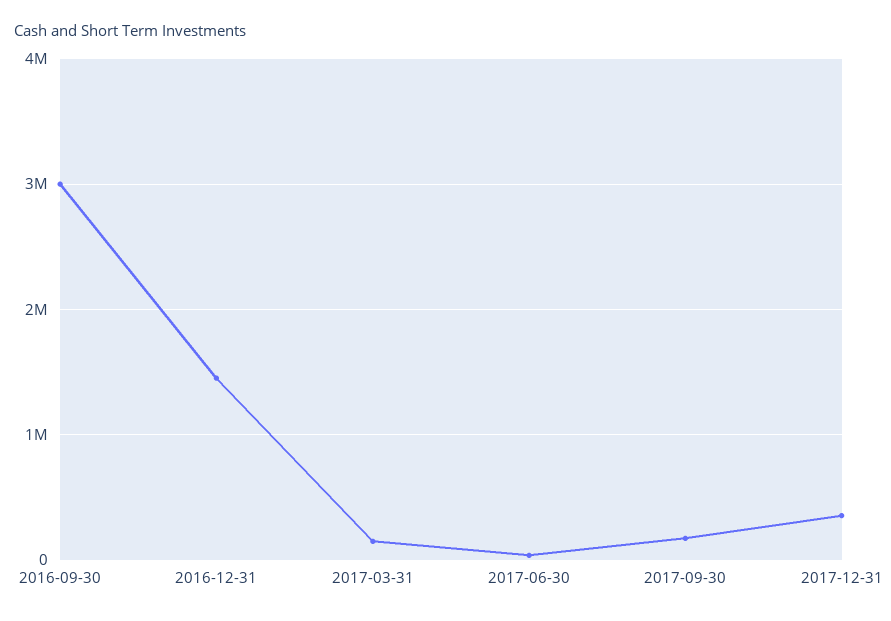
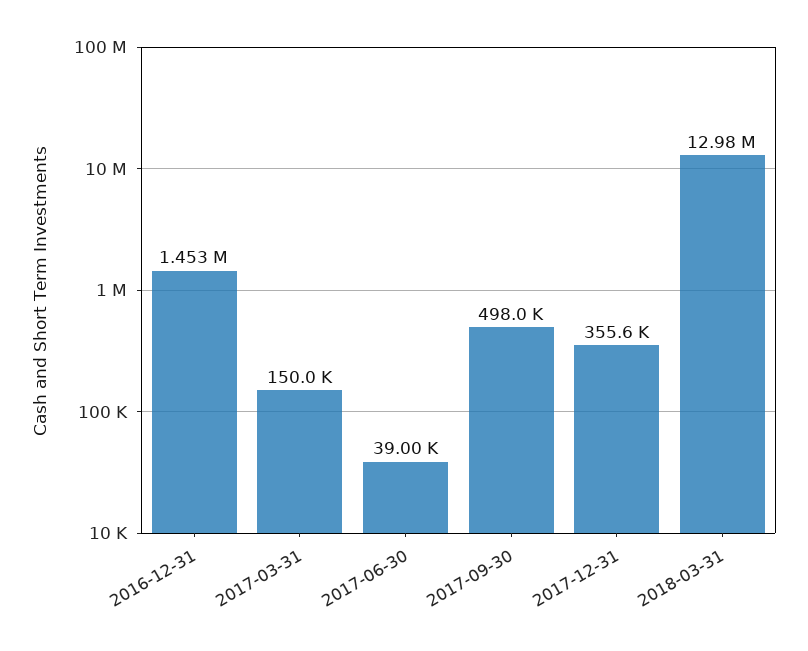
2016-09-30: 3000000 -> none
2017-09-30: 200000 -> 498000
2018-03-31: none -> 12980000

